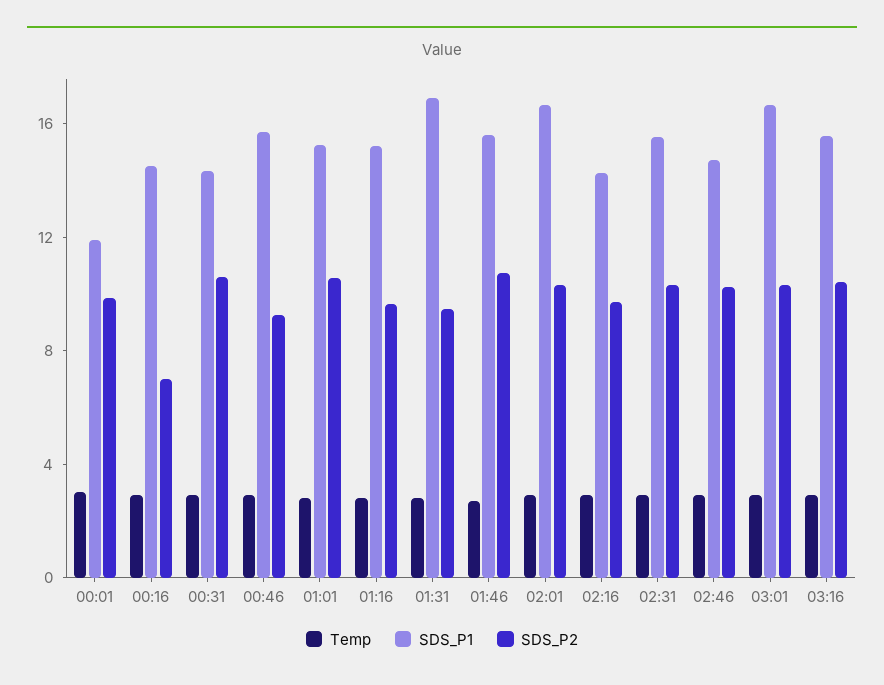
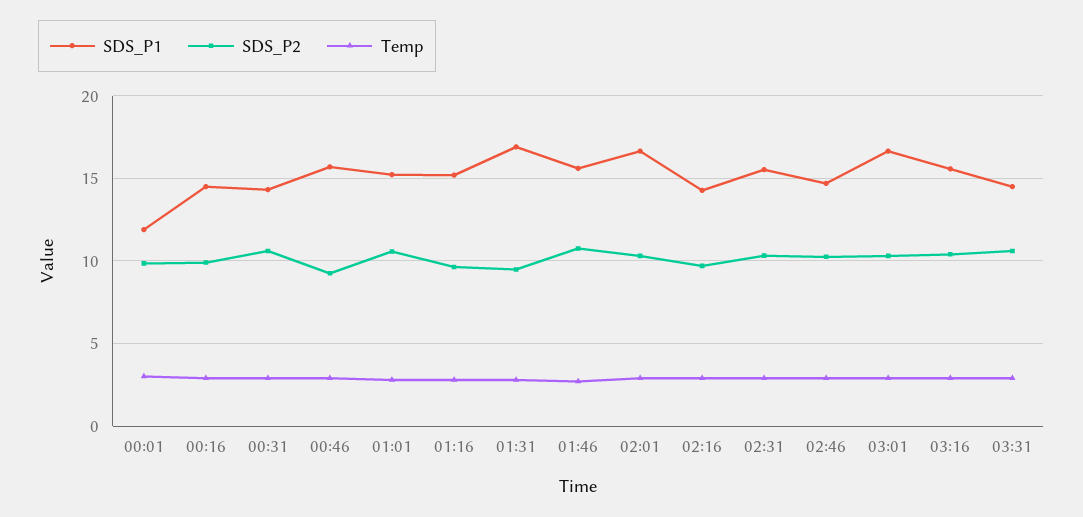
SDS_P2, 00:16: 7 -> 10
SDS_P1, 03:31: none -> 14.5
SDS_P2, 03:31: none -> 10.5
Temp, 03:31: none -> 3

